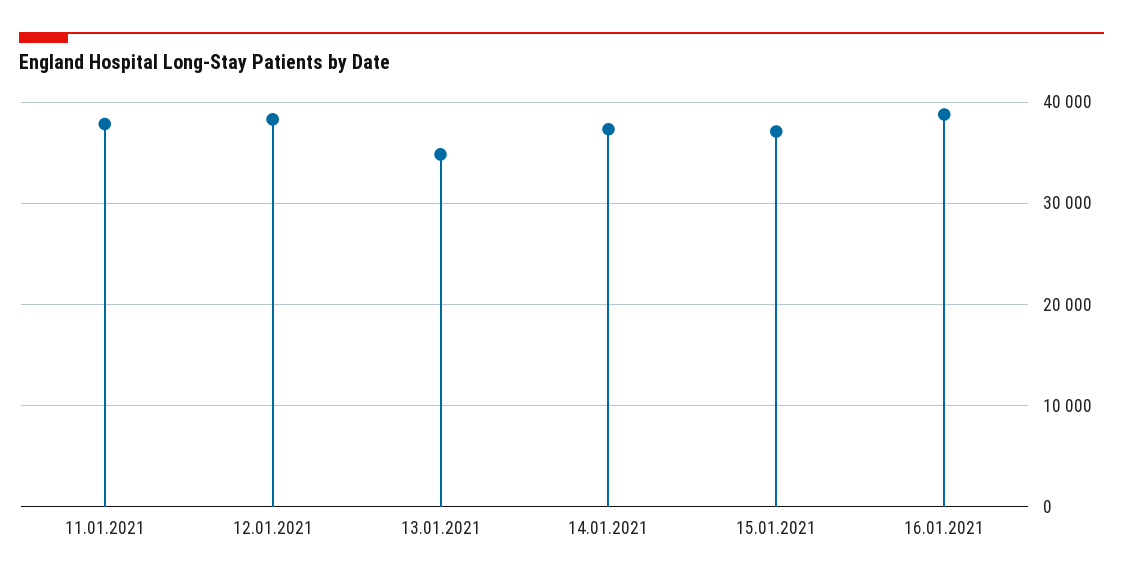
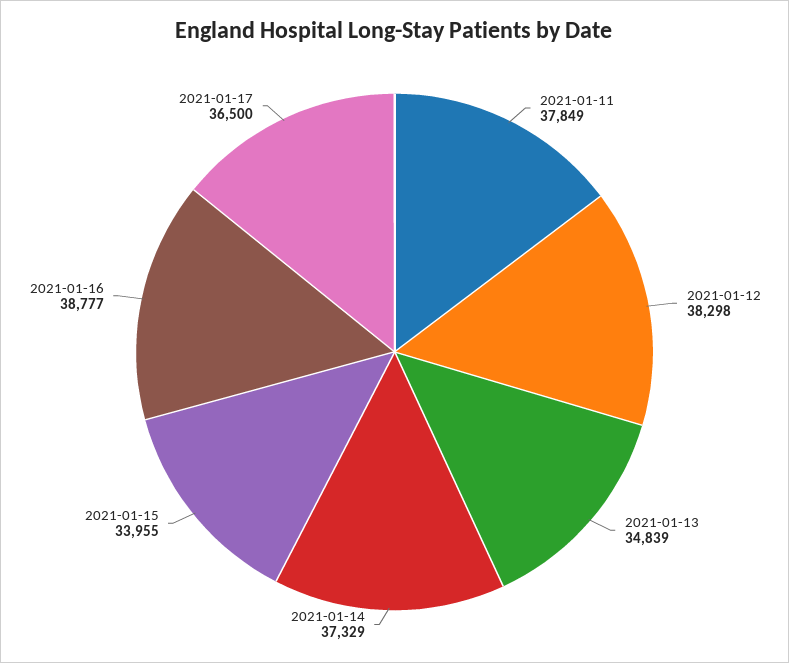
15.01.2021: 37000 -> 33955
2021-01-17: none -> 36500

